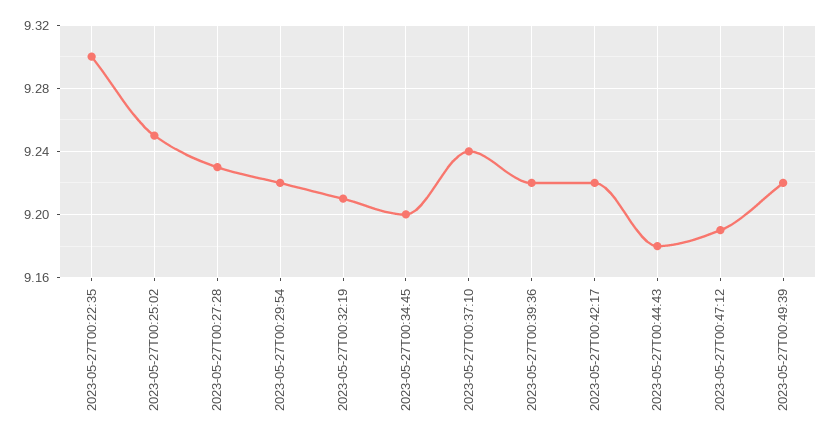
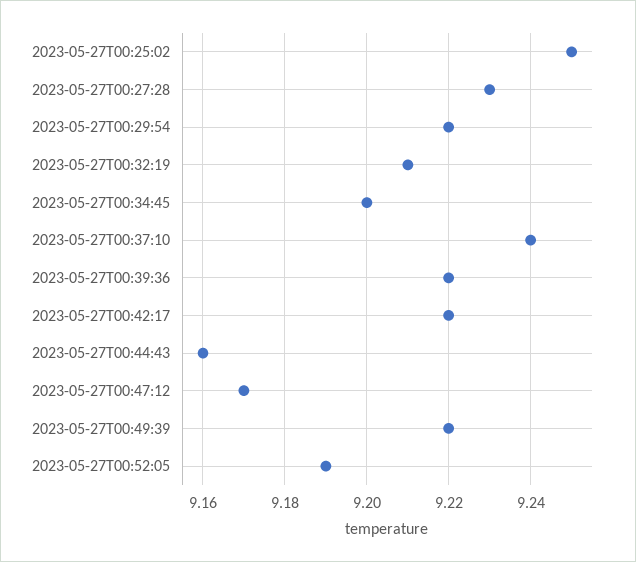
2023-05-27T00:22:35: 9.3 -> none
2023-05-27T00:44:43: 9.18 -> 9.16
2023-05-27T00:47:12: 9.19 -> 9.17
2023-05-27T00:52:05: none -> 9.19

